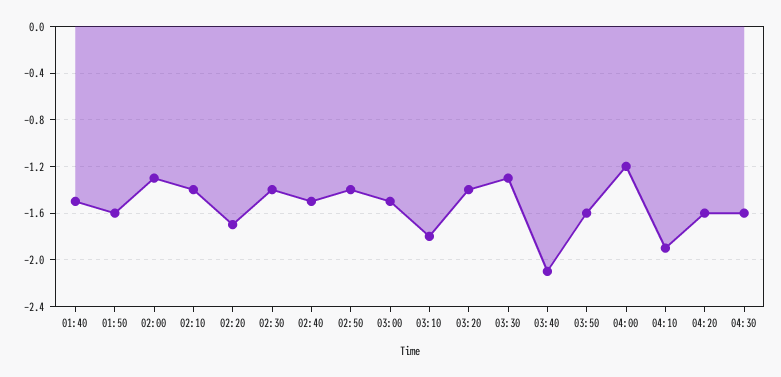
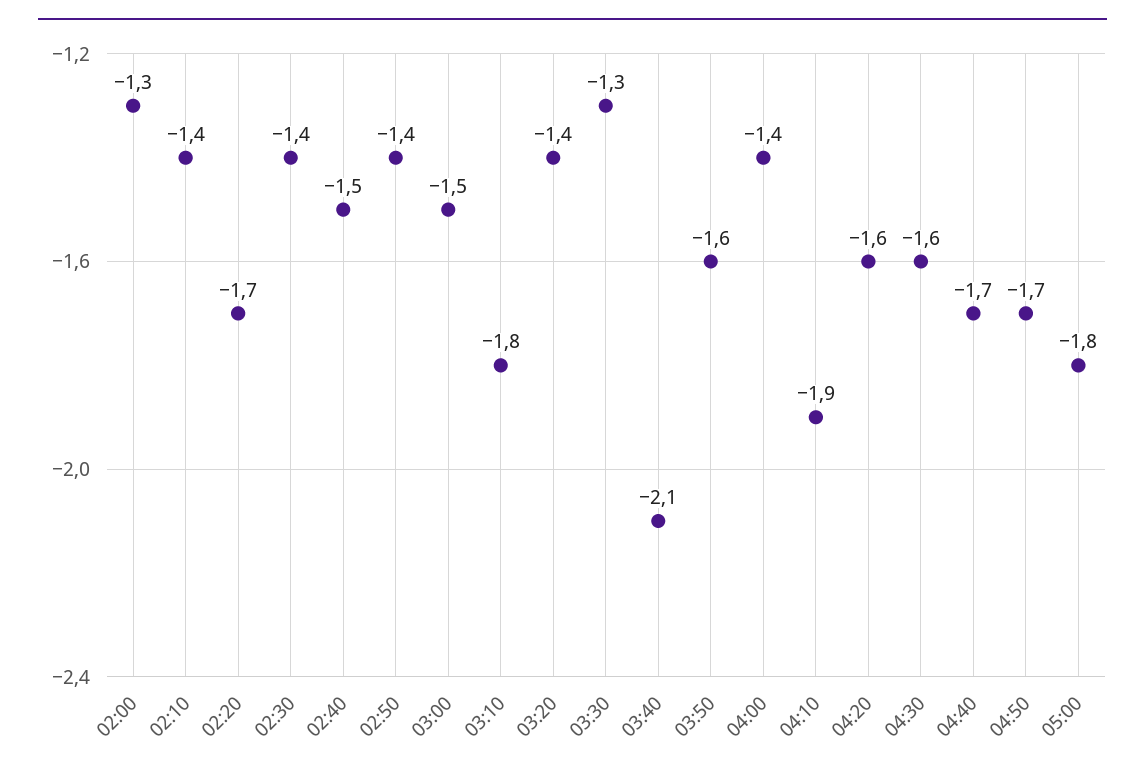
01:40: -1.5 -> none
01:50: -1.6 -> none
04:00: -1.2 -> -1.4
04:40: none -> -1.7
04:50: none -> -1.7
05:00: none -> -1.8

